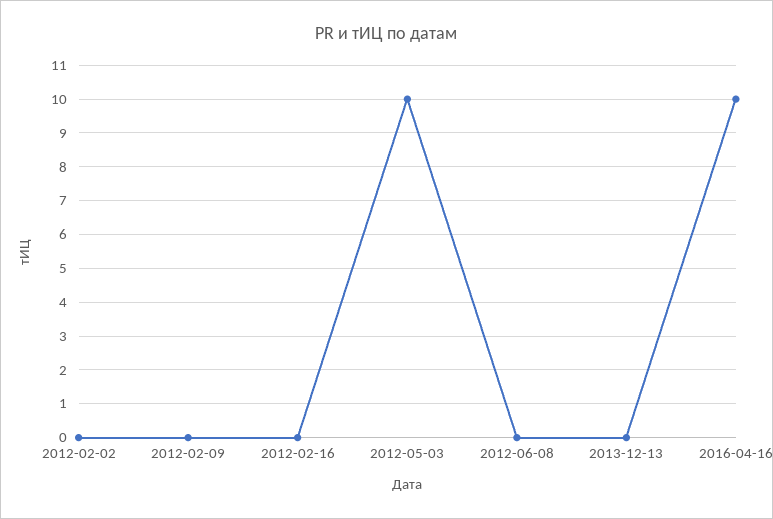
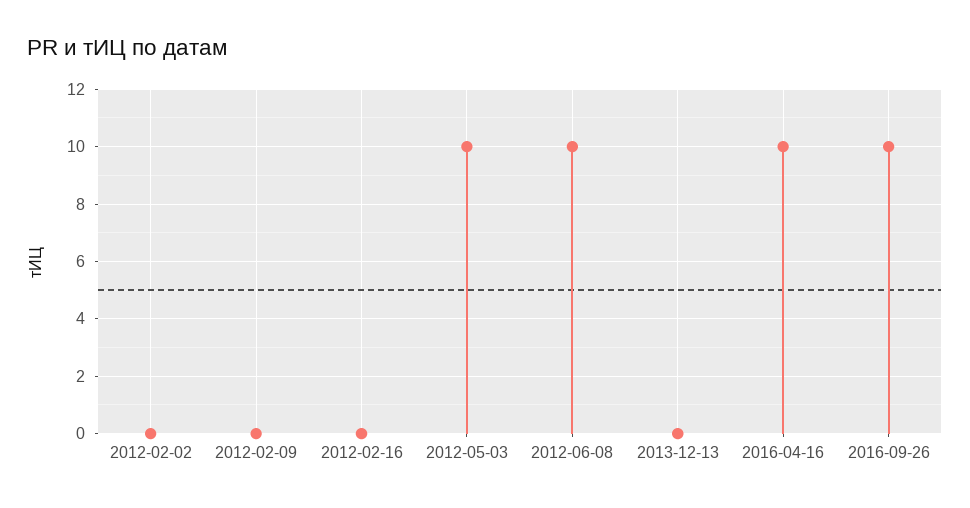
2012-06-08: 0 -> 10
2016-09-26: none -> 10

